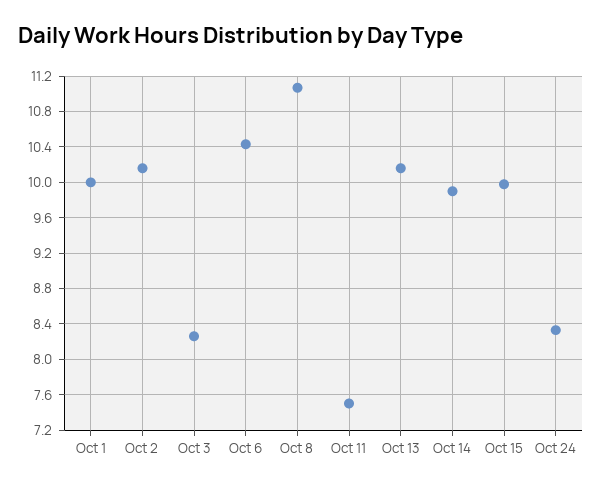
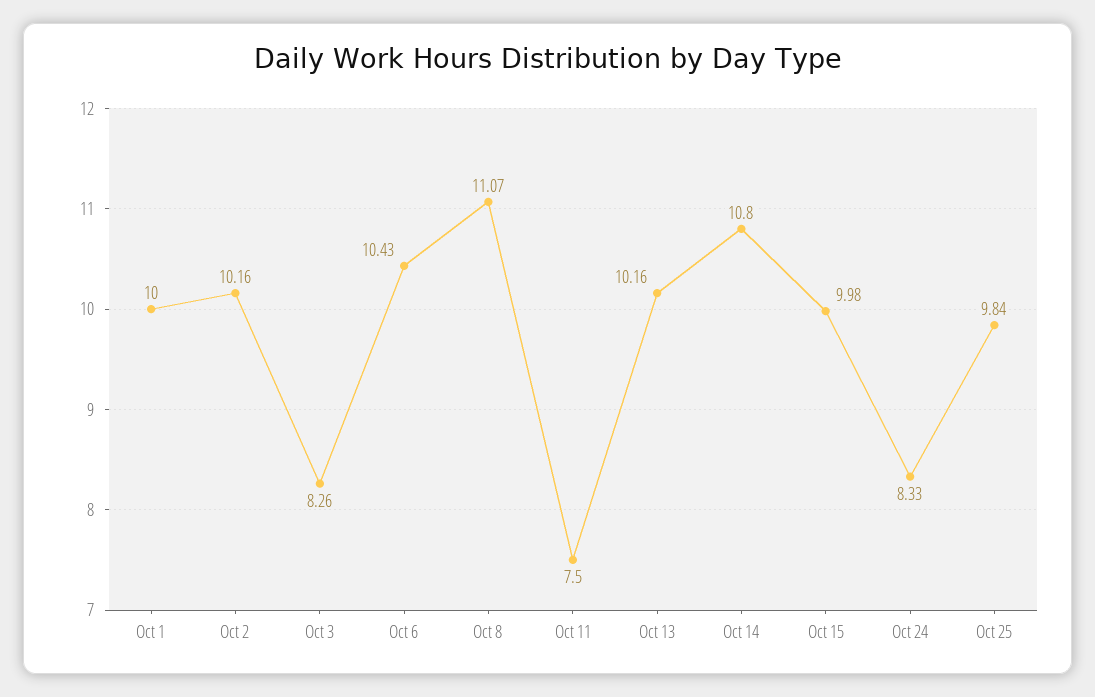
Oct 14: 9.9 -> 10.8
Oct 25: none -> 9.84

